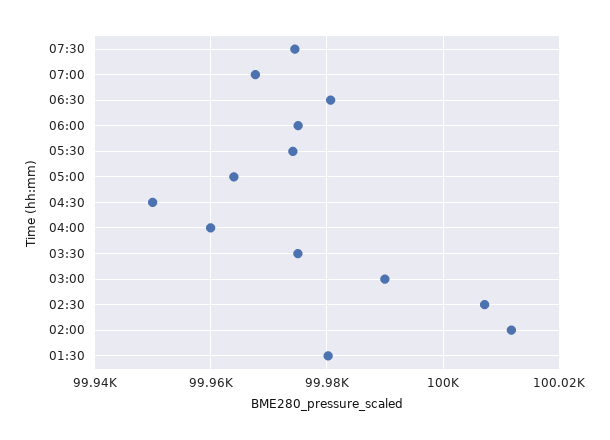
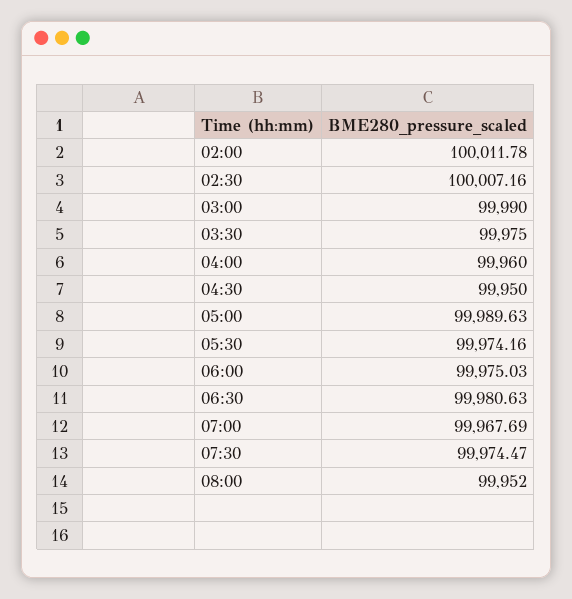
05:00: 99964 -> 99989.63
01:30: 99980 -> none
08:00: none -> 99952

